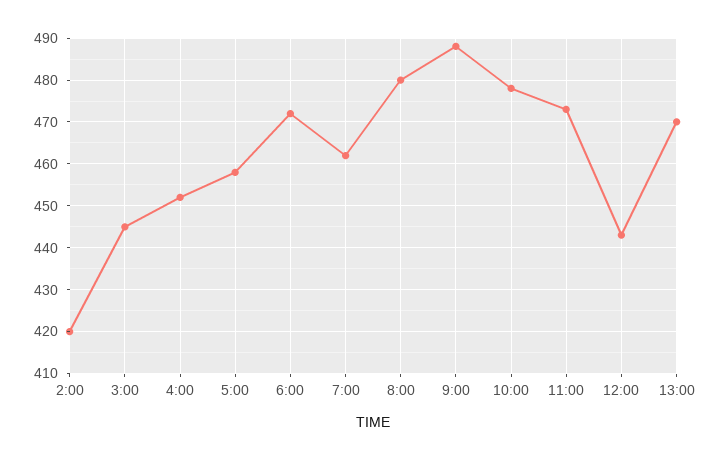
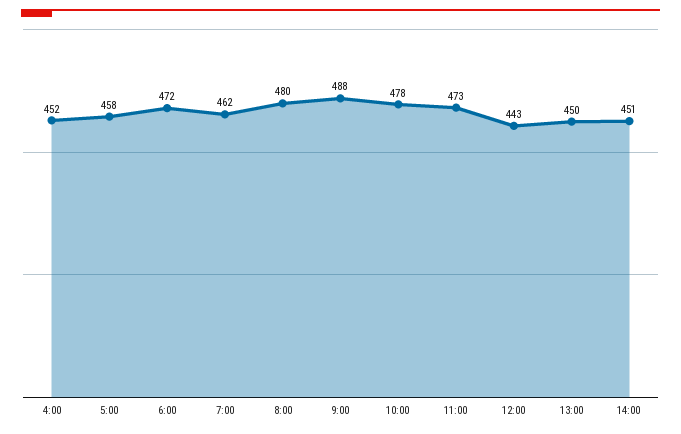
2:00: 420 -> none
3:00: 445 -> none
13:00: 470 -> 450
14:00: none -> 451

